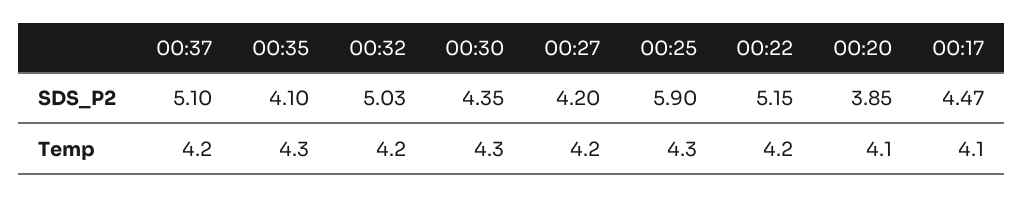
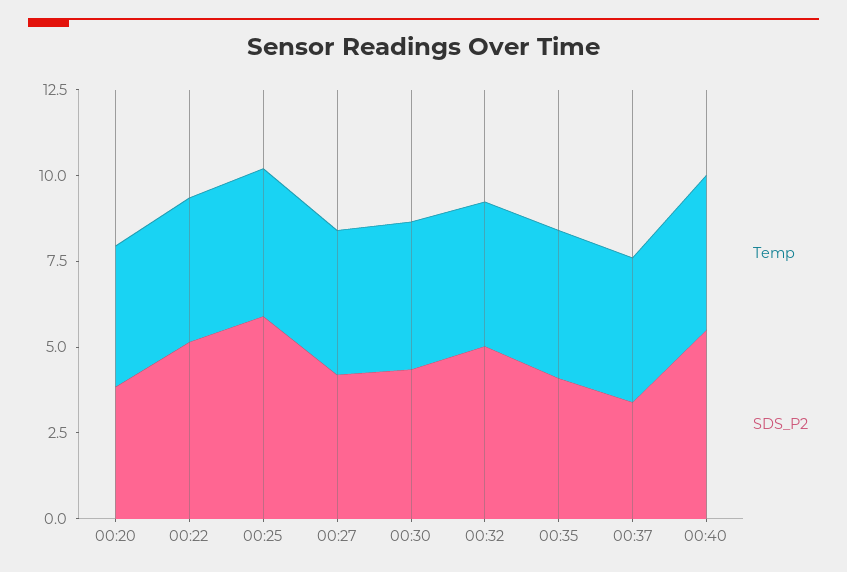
SDS_P2, 00:37: 5.1 -> 3.5
SDS_P2, 00:17: 4.47 -> none
Temp, 00:17: 4.1 -> none
Temp, 00:40: none -> 4.5
SDS_P2, 00:40: none -> 5.5

